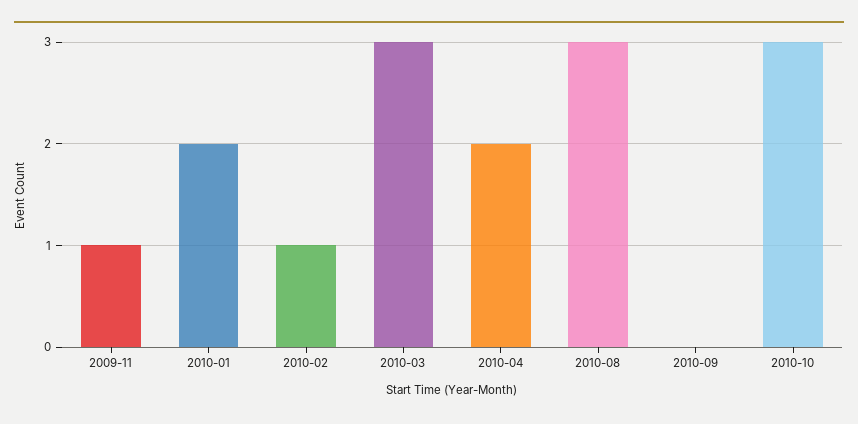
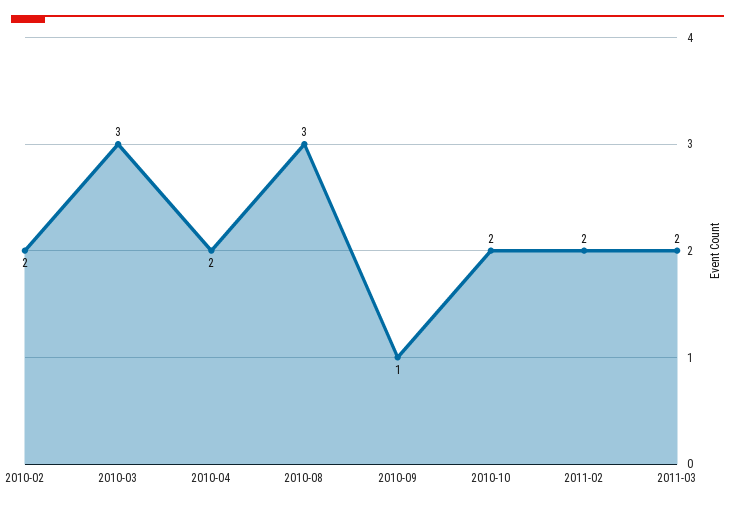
2009-11: 1 -> none
2010-01: 2 -> none
2010-02: 1 -> 2
2010-09: 0 -> 1
2010-10: 3 -> 2
2011-02: none -> 2
2011-03: none -> 2

